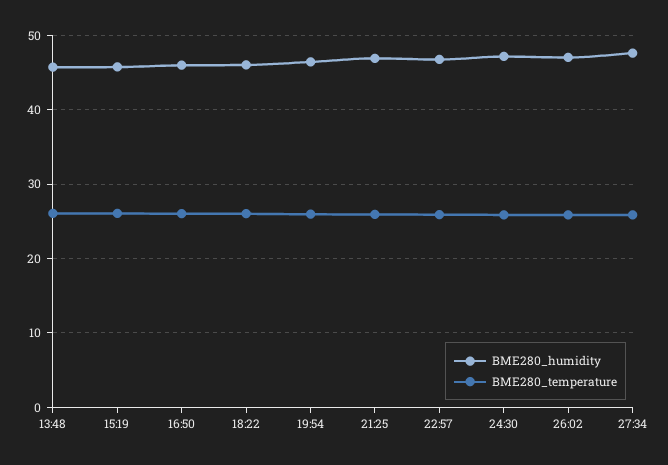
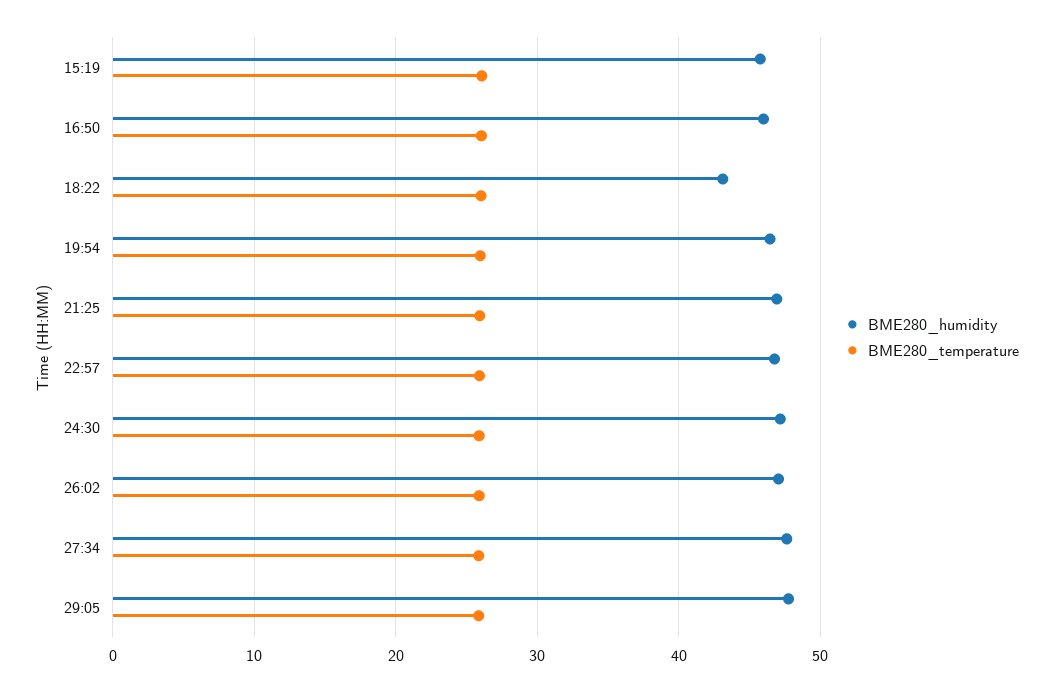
BME280_humidity, 13:48: 46 -> none
BME280_temperature, 13:48: 26 -> none
BME280_humidity, 18:22: 46 -> 43
BME280_humidity, 29:05: none -> 48
BME280_temperature, 29:05: none -> 26

